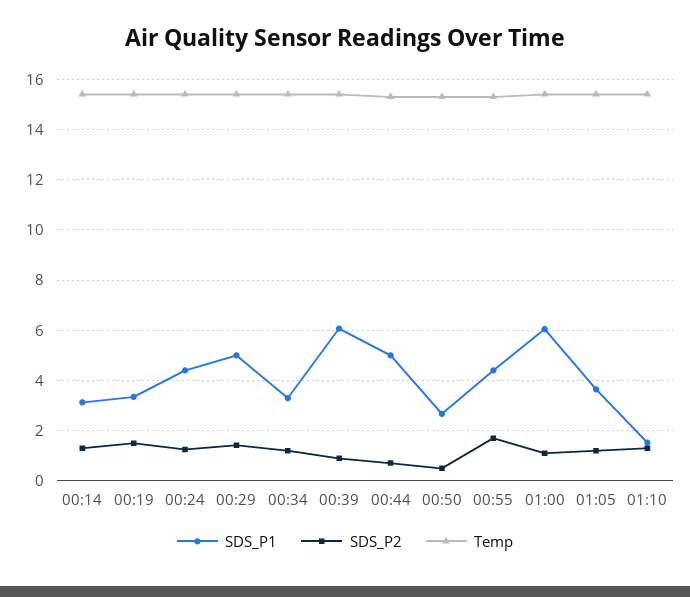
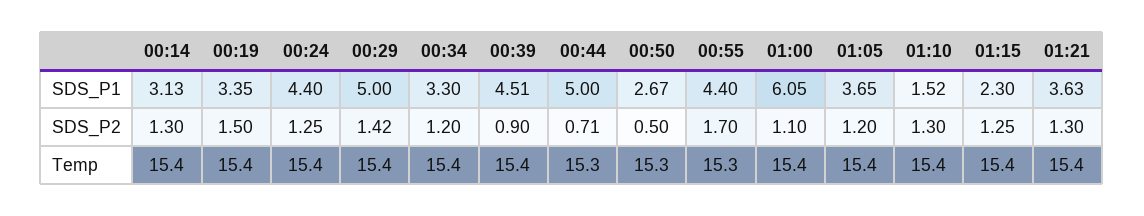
SDS_P1, 00:39: 6 -> 4.51
SDS_P1, 01:15: none -> 2.3
SDS_P1, 01:21: none -> 3.63
SDS_P2, 01:15: none -> 1.25
SDS_P2, 01:21: none -> 1.3
Temp, 01:15: none -> 15.4
Temp, 01:21: none -> 15.4

